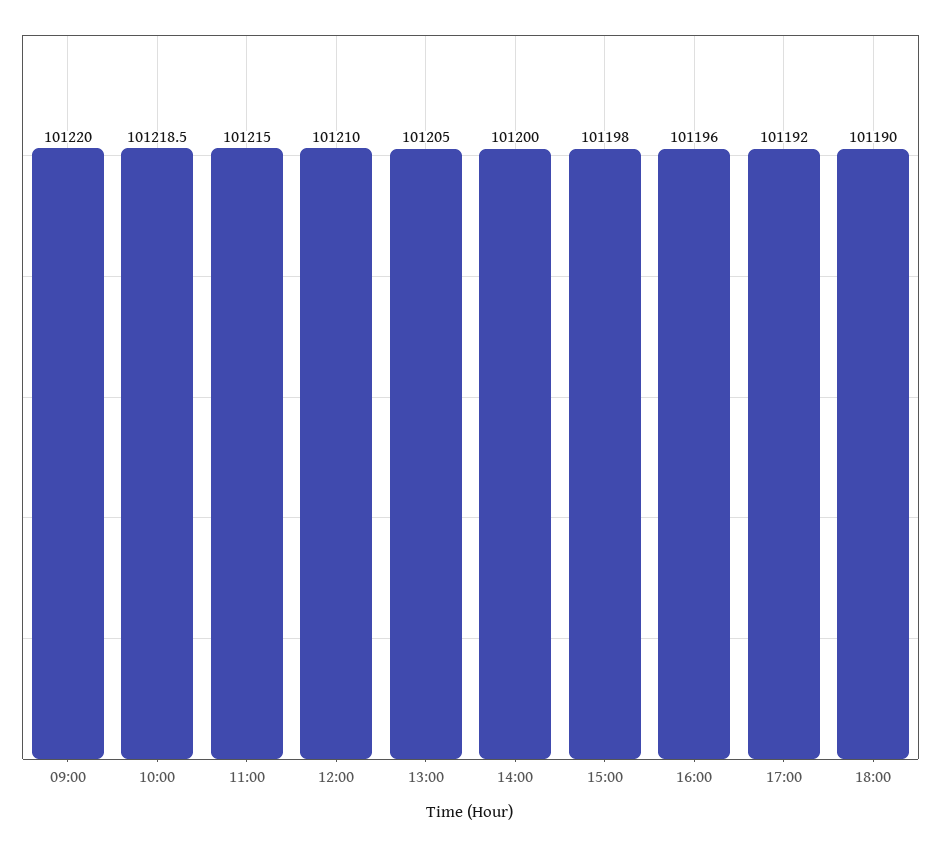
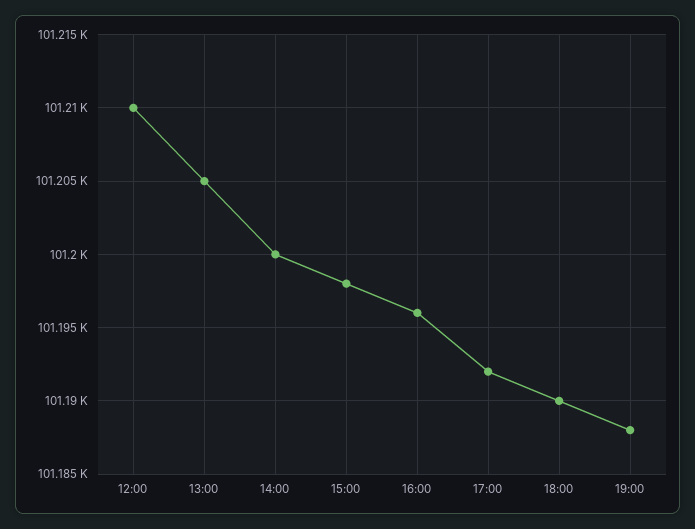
09:00: 101220 -> none
10:00: 101218.5 -> none
11:00: 101215 -> none
19:00: none -> 101188

